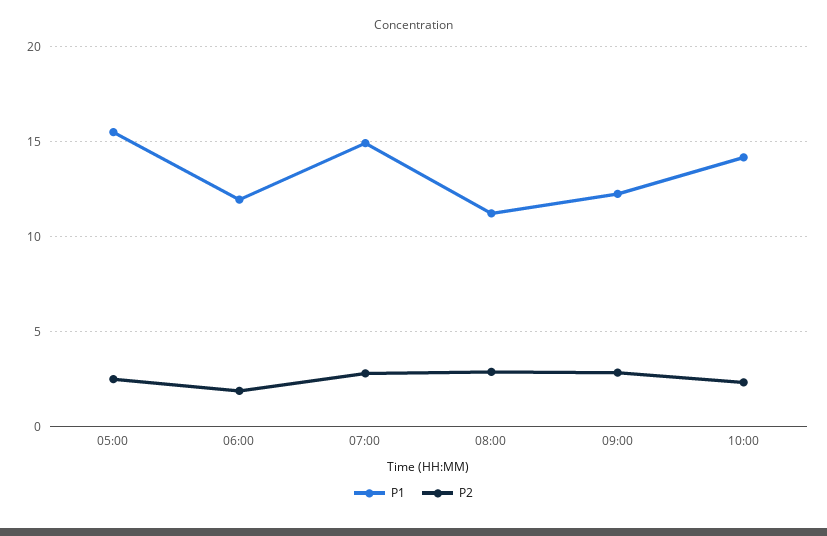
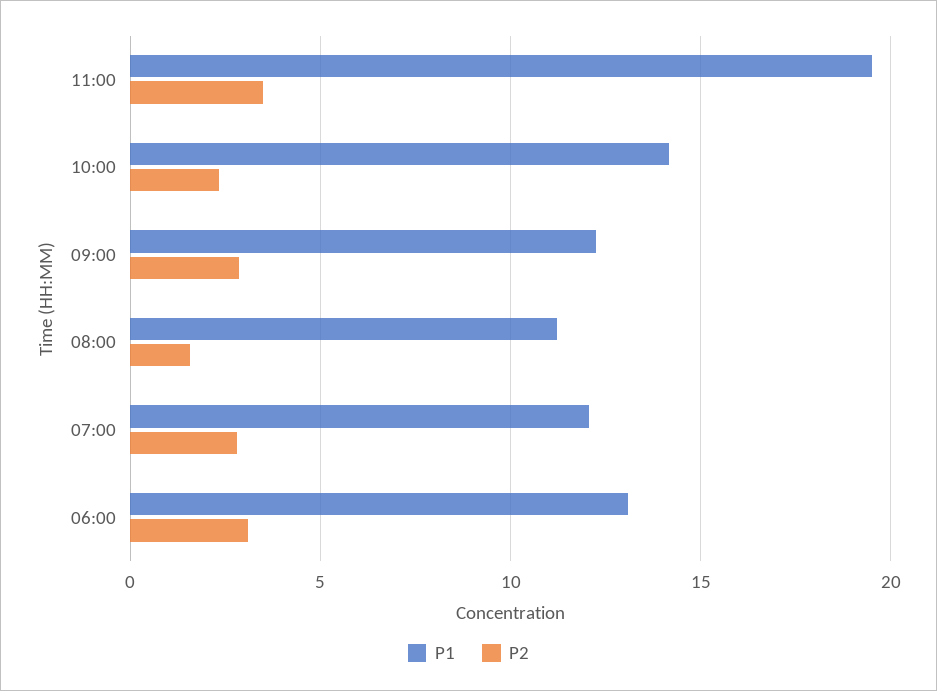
P1, 05:00: 15.5 -> none
P2, 05:00: 2.5 -> none
P1, 06:00: 12 -> 13
P2, 06:00: 2 -> 3
P1, 07:00: 15 -> 12
P2, 08:00: 3 -> 1.5
P1, 11:00: none -> 19.5
P2, 11:00: none -> 3.5

